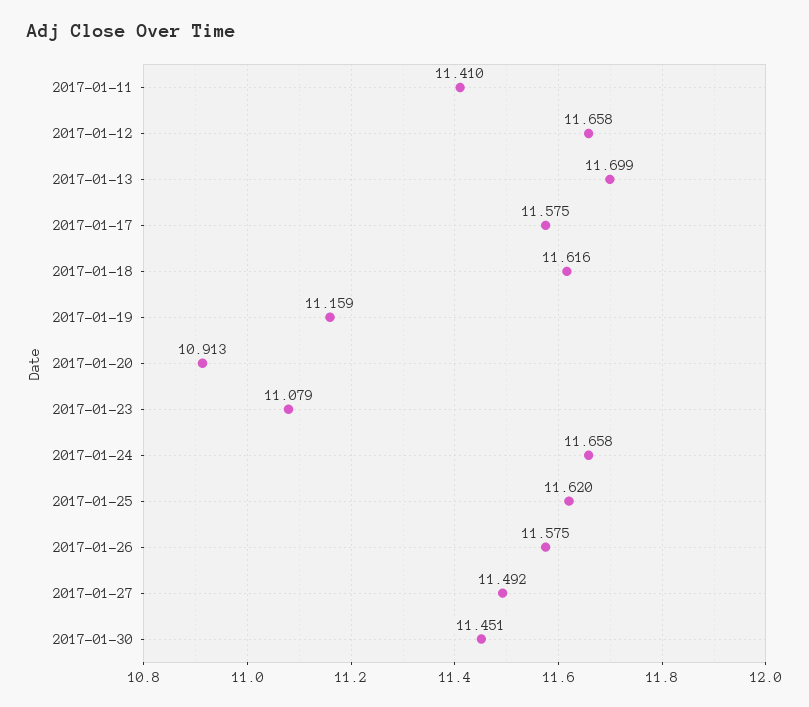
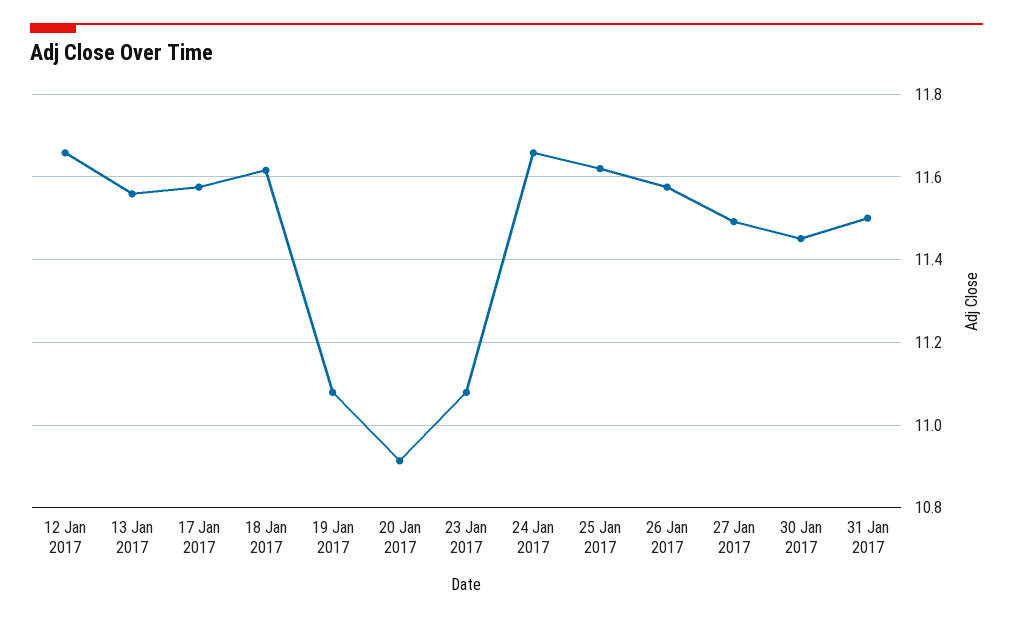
2017-01-11: 11.41 -> none
2017-01-13: 11.699 -> 11.56
2017-01-19: 11.159 -> 11.08
31 Jan 2017: none -> 11.5

